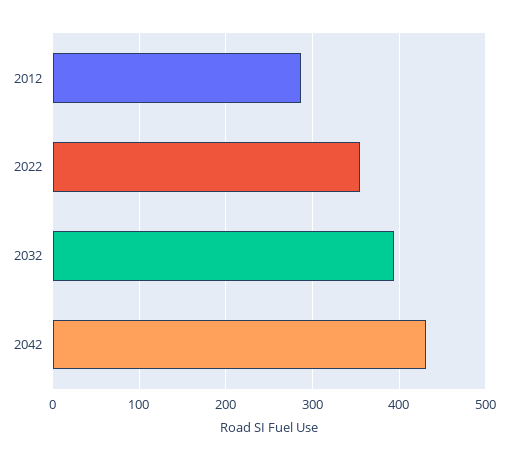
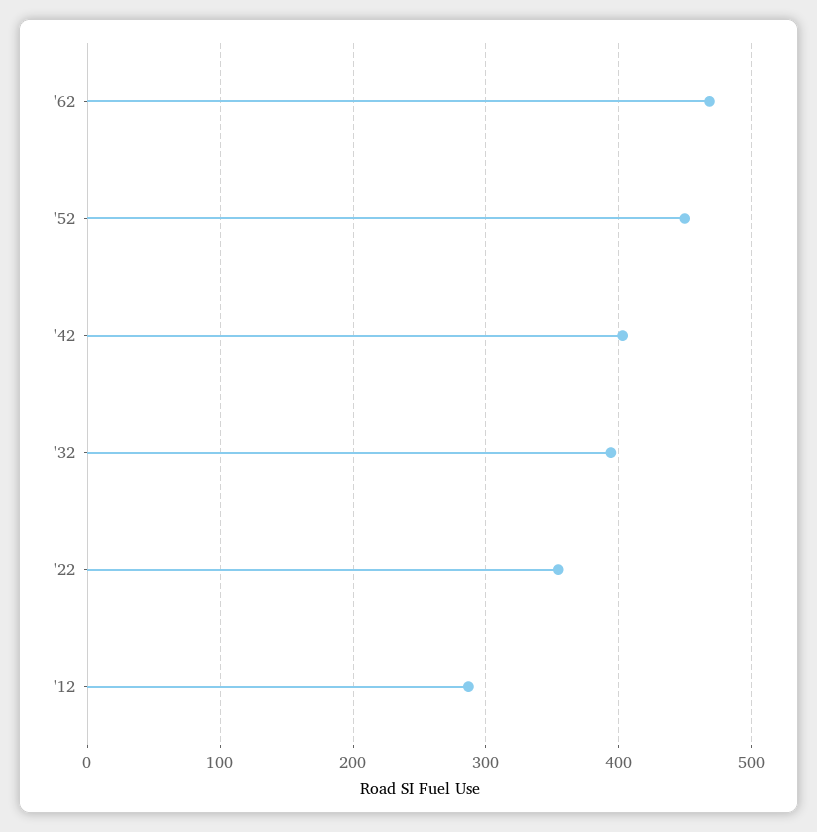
2042: 430 -> 400
'62: none -> 470
'52: none -> 450

